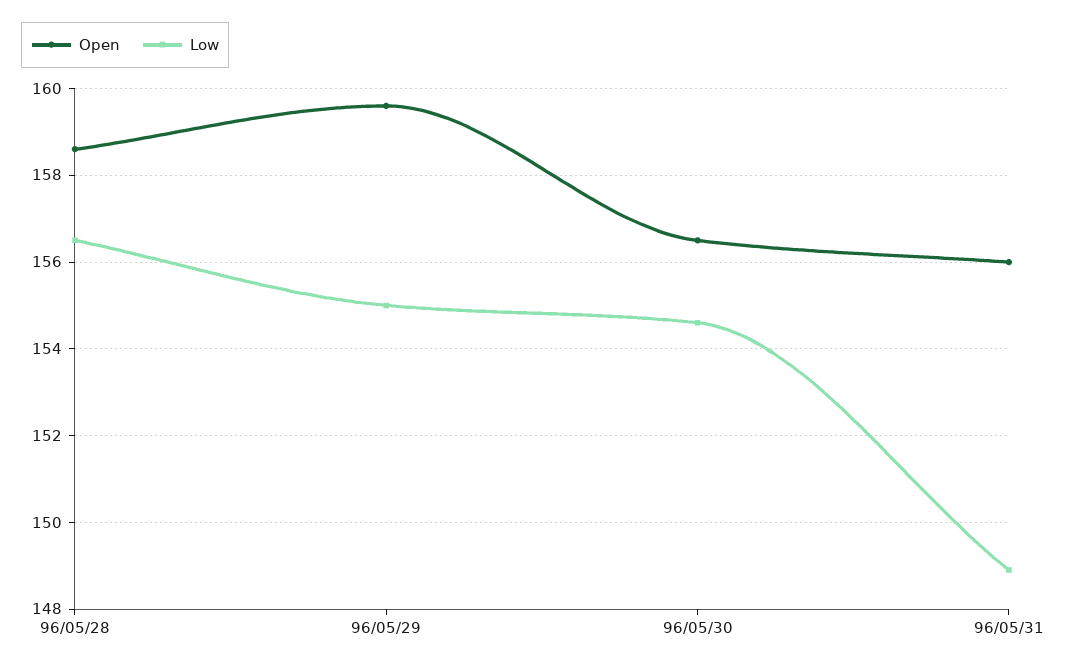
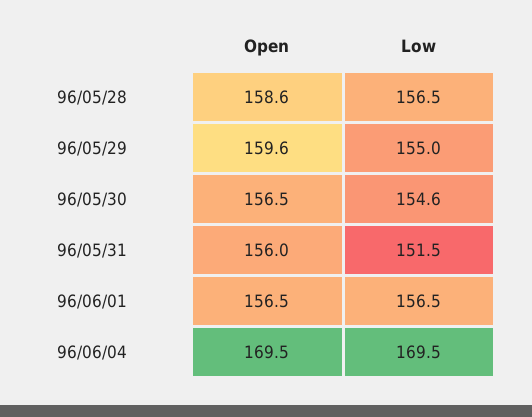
Low, 96/05/31: 149 -> 151.5
Open, 96/06/01: none -> 156.5
Low, 96/06/01: none -> 156.5
Open, 96/06/04: none -> 169.5
Low, 96/06/04: none -> 169.5

